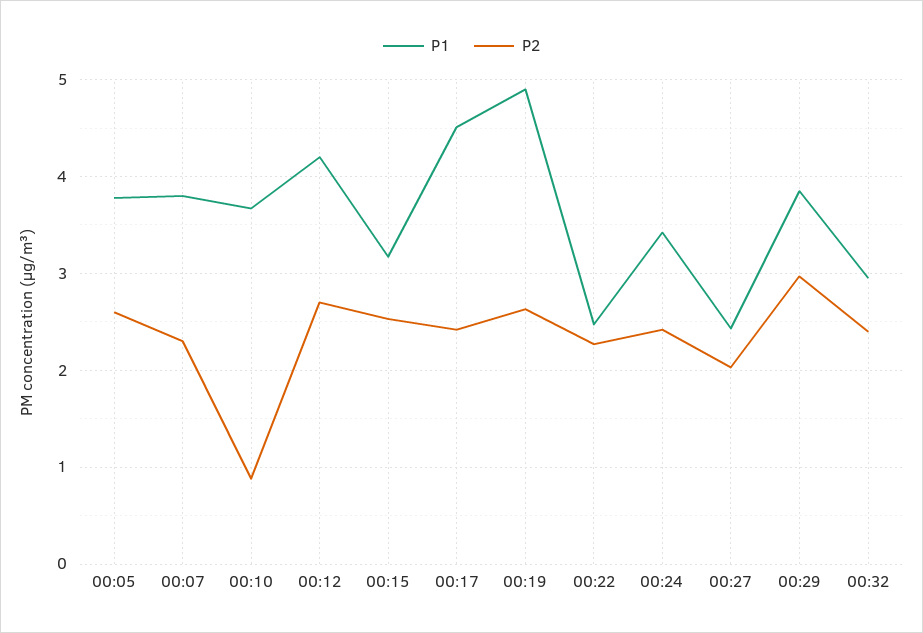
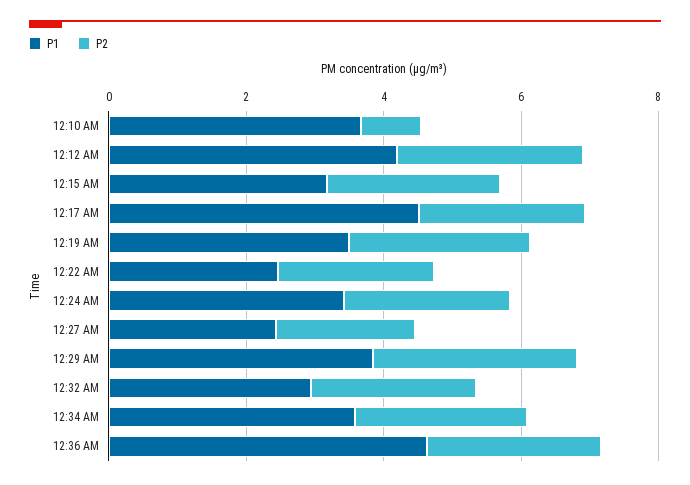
P1, 00:05: 3.8 -> none
P2, 00:05: 2.6 -> none
P1, 00:07: 3.8 -> none
P2, 00:07: 2.3 -> none
P1, 00:19: 4.9 -> 3.5
P1, 12:34 AM: none -> 3.5
P2, 12:34 AM: none -> 2.5
P1, 12:36 AM: none -> 4.5
P2, 12:36 AM: none -> 2.5

